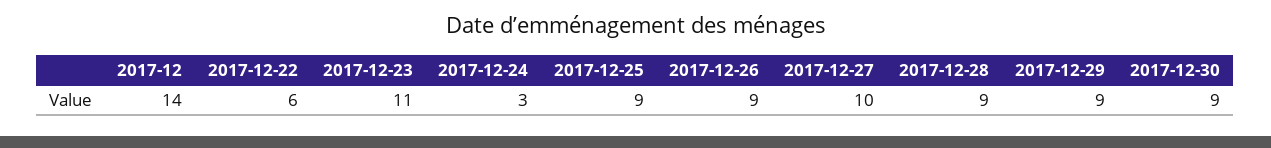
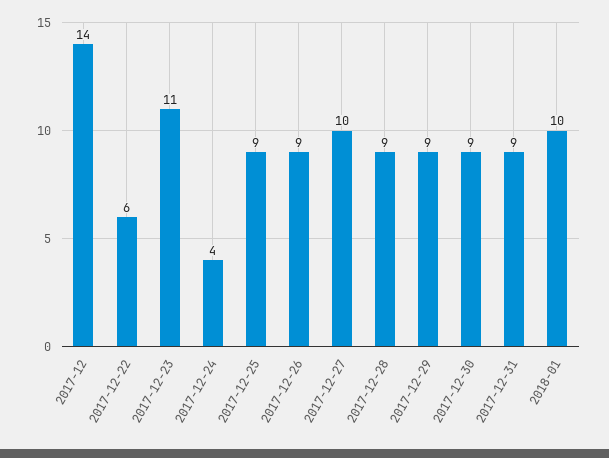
2017-12-24: 3 -> 4
2017-12-31: none -> 9
2018-01: none -> 10

